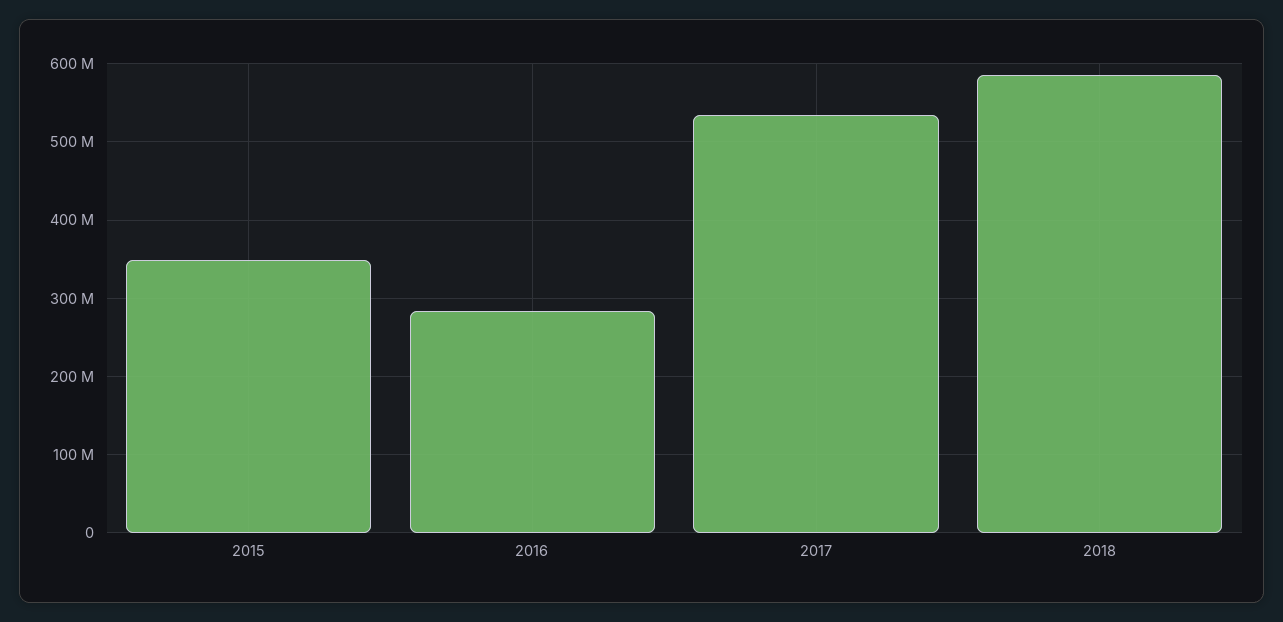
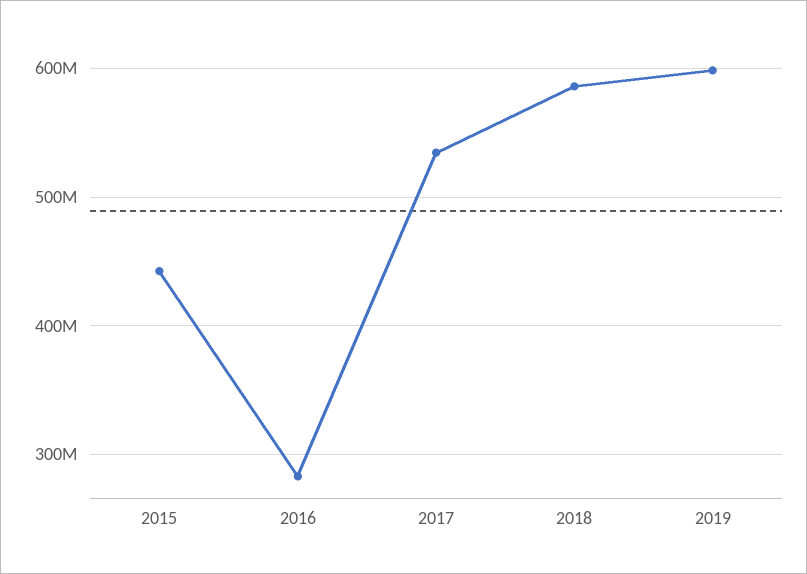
2015: 350000000 -> 440000000
2019: none -> 600000000

